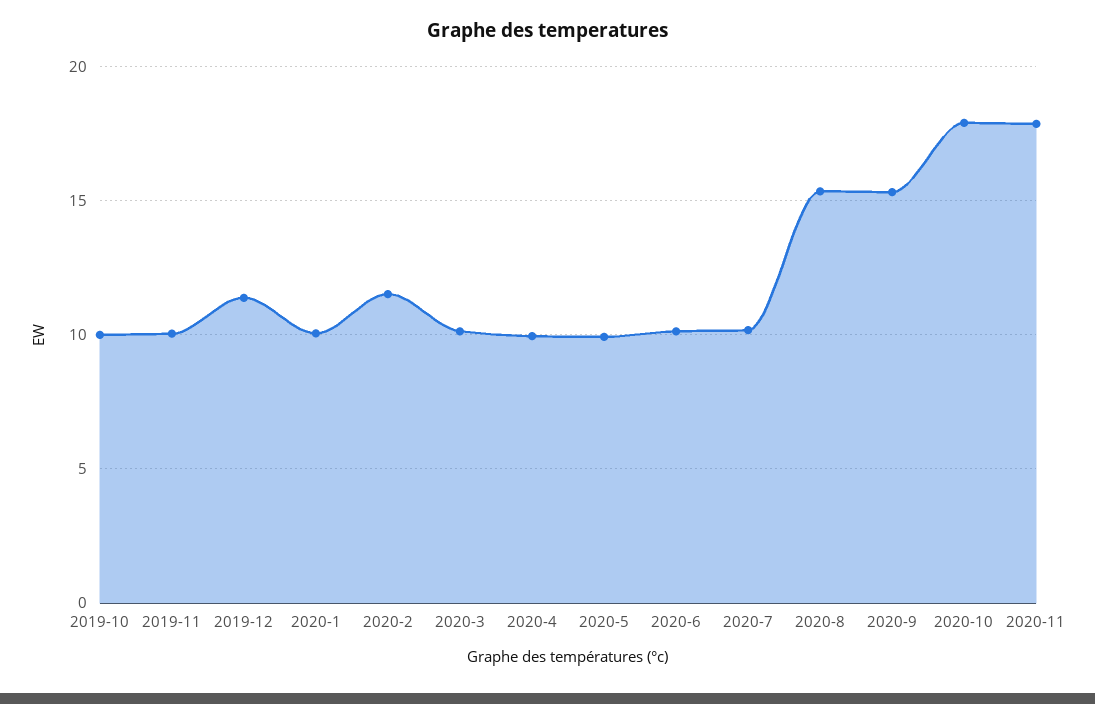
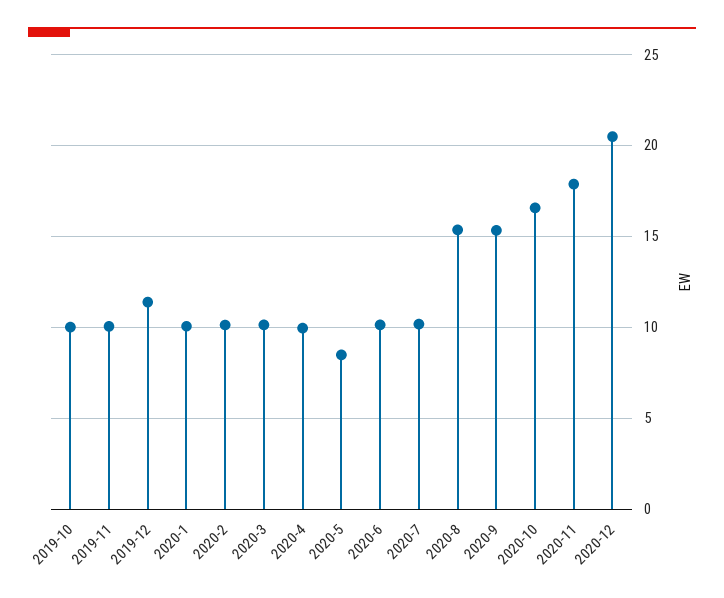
2020-2: 11.5 -> 10
2020-5: 10 -> 8.5
2020-10: 18 -> 16.5
2020-12: none -> 20.5

